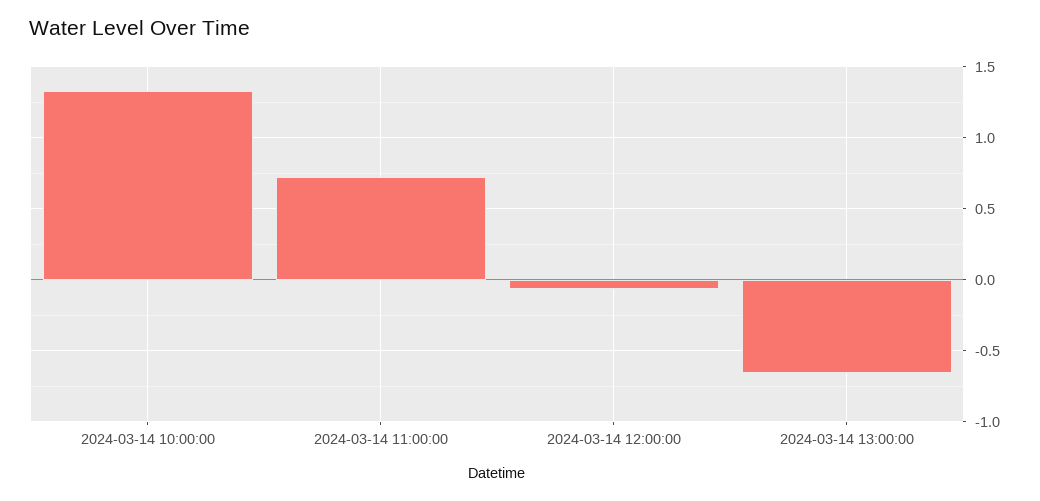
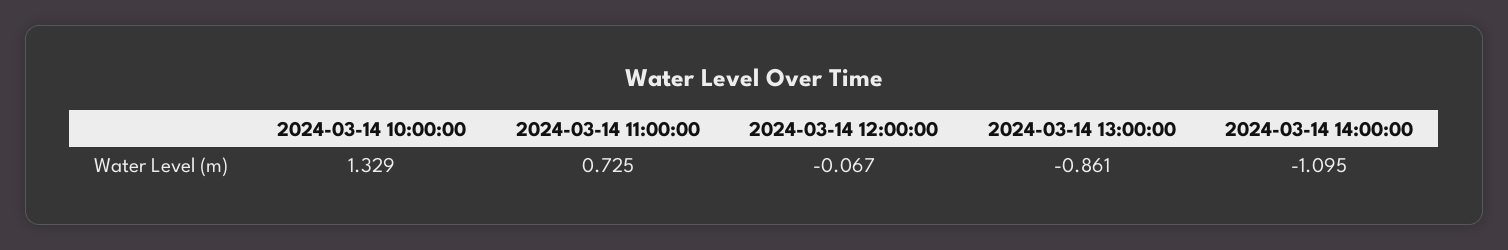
2024-03-14 13:00:00: -0.65 -> -0.861
2024-03-14 14:00:00: none -> -1.095

